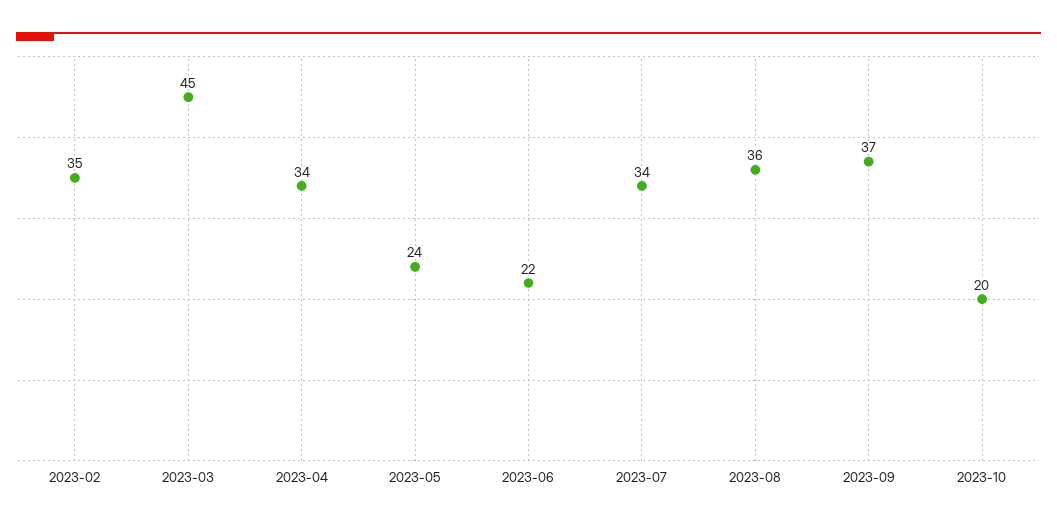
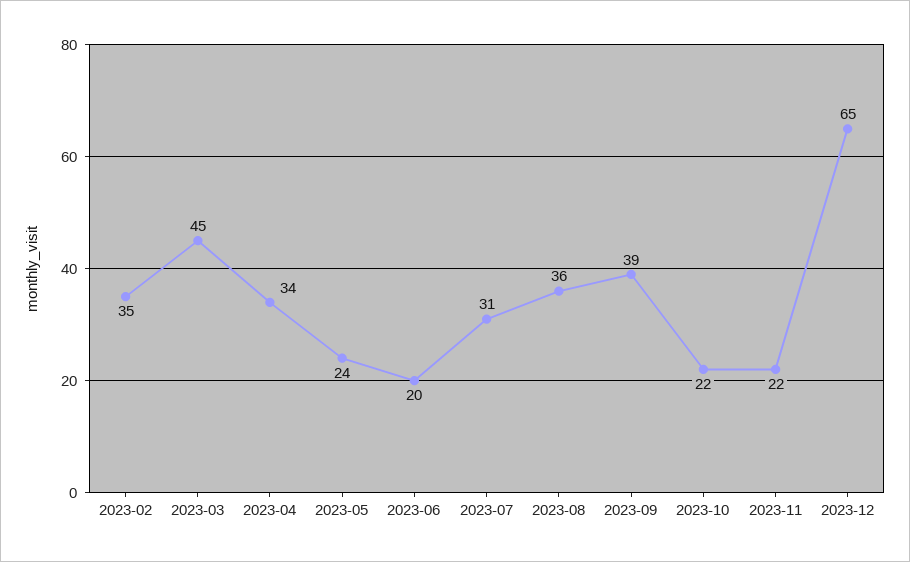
2023-06: 22 -> 20
2023-07: 34 -> 31
2023-09: 37 -> 39
2023-10: 20 -> 22
2023-11: none -> 22
2023-12: none -> 65

